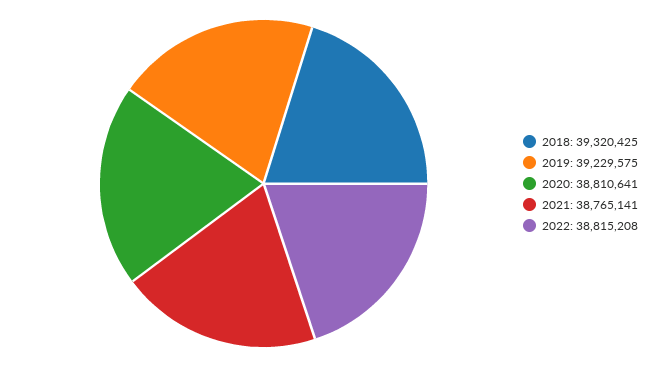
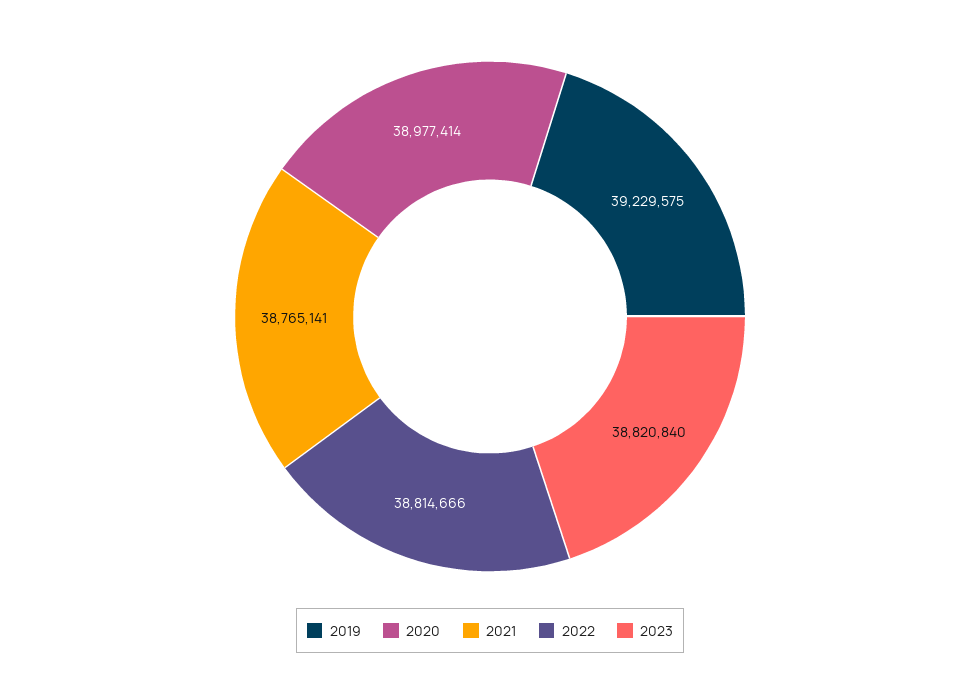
2018: 39320425 -> none
2020: 38810641 -> 38977414
2022: 38815208 -> 38814666
2023: none -> 38820840

